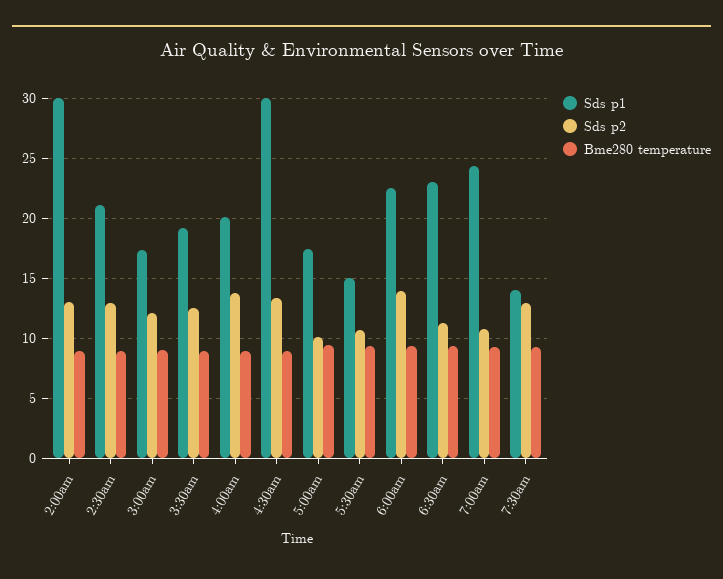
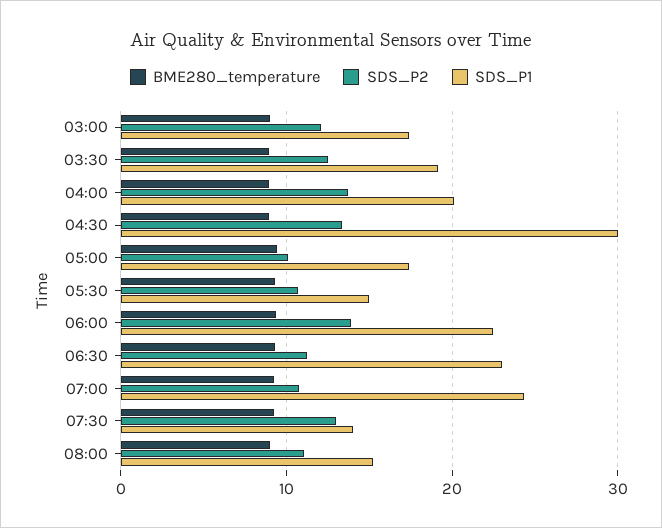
Sds p1, 2:00am: 30 -> none
Sds p2, 2:00am: 13 -> none
Bme280 temperature, 2:00am: 9 -> none
Sds p1, 2:30am: 21 -> none
Sds p2, 2:30am: 13 -> none
Bme280 temperature, 2:30am: 9 -> none
Bme280 temperature, 08:00: none -> 9
Sds p2, 08:00: none -> 11
Sds p1, 08:00: none -> 15

